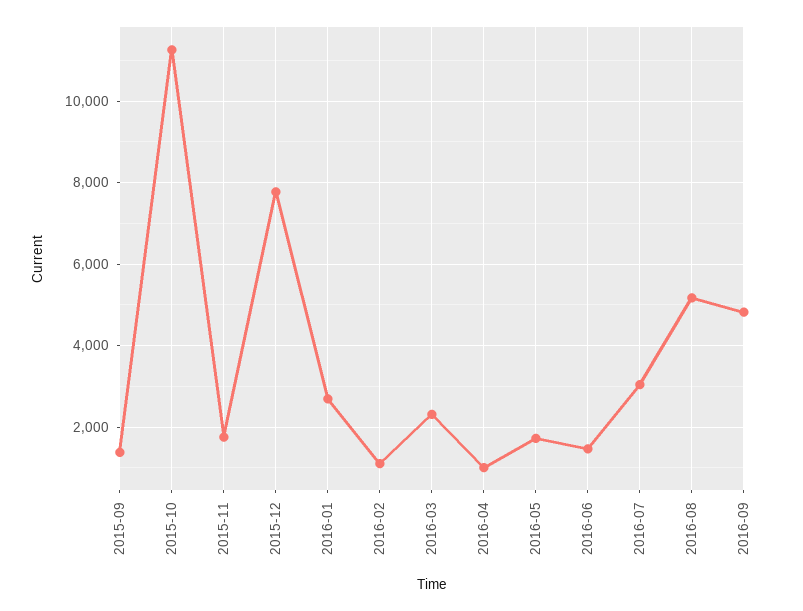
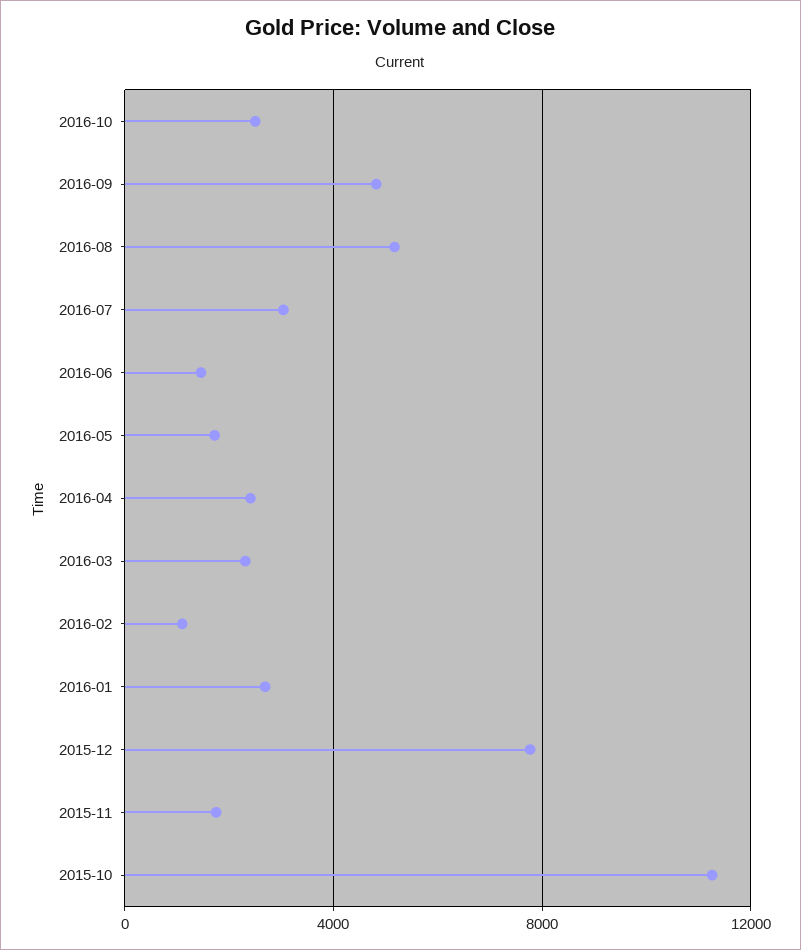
2015-09: 1400 -> none
2016-04: 1000 -> 2500
2016-10: none -> 2500

